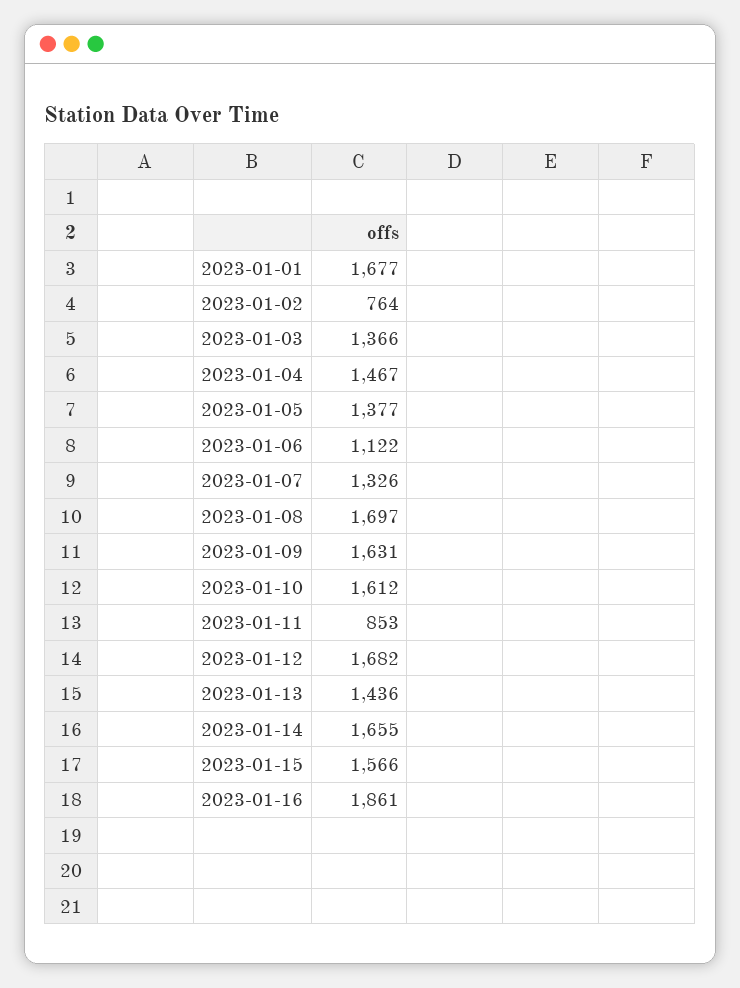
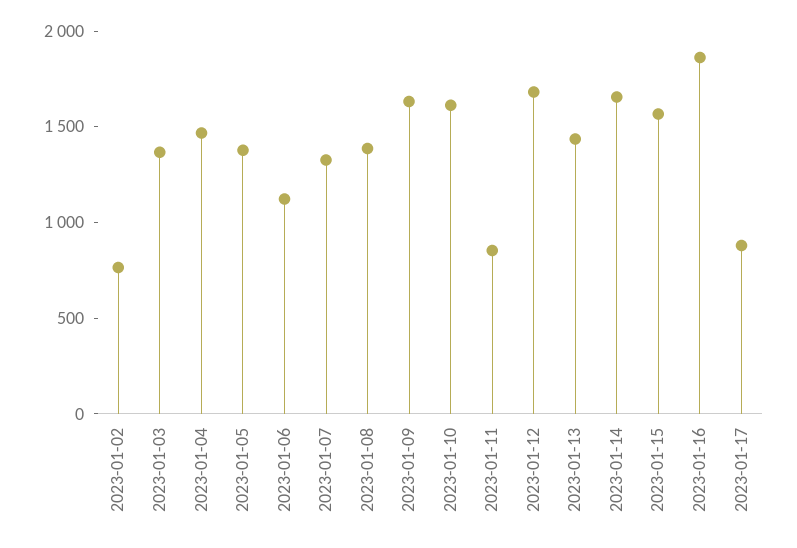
2023-01-01: 1677 -> none
2023-01-08: 1697 -> 1400
2023-01-17: none -> 900

